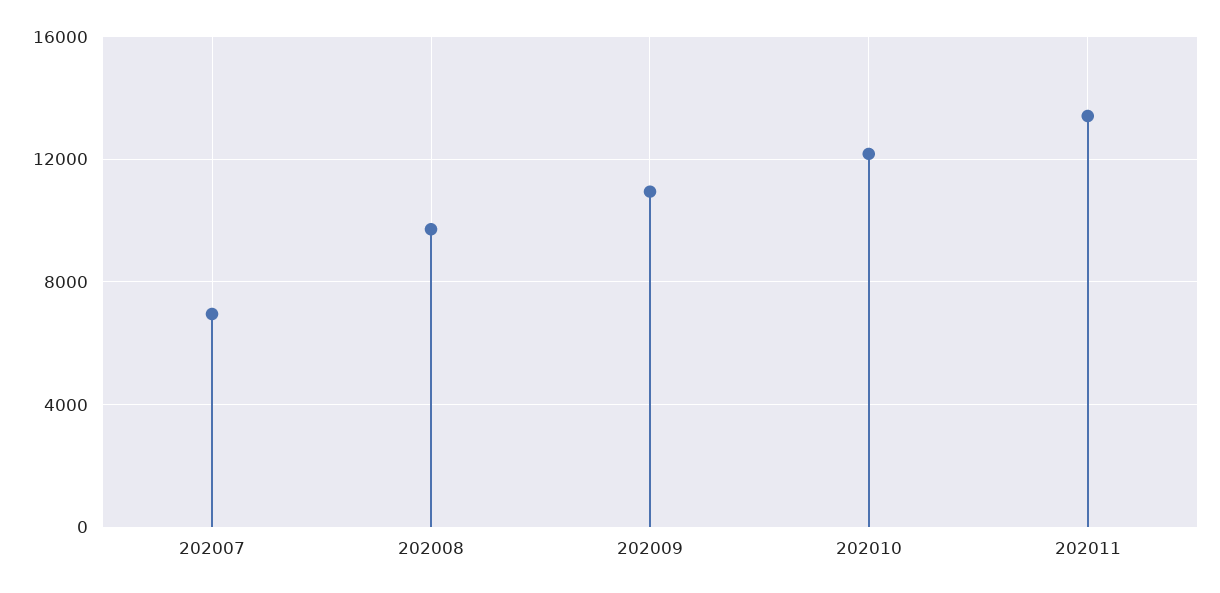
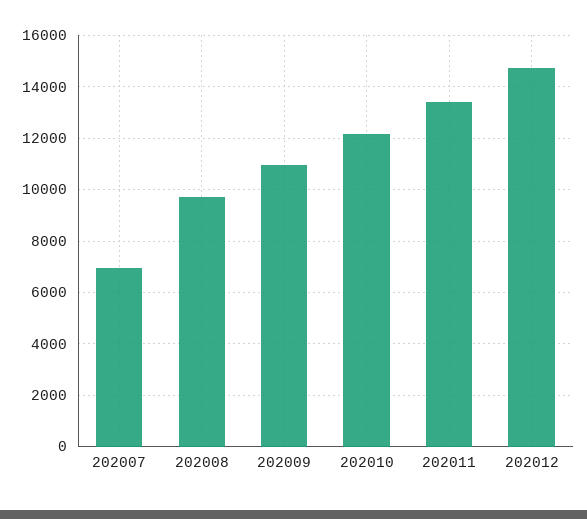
202012: none -> 14750

